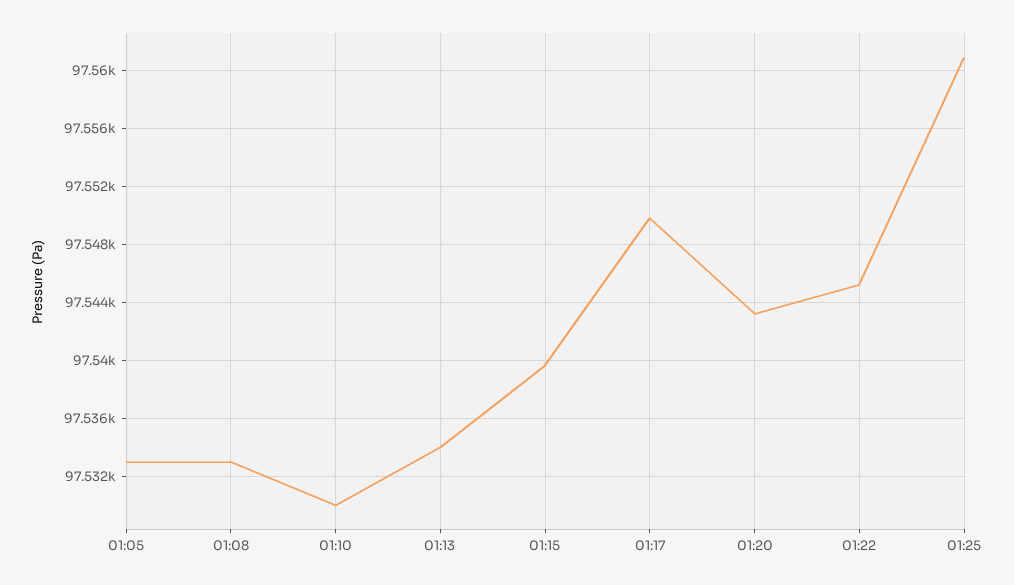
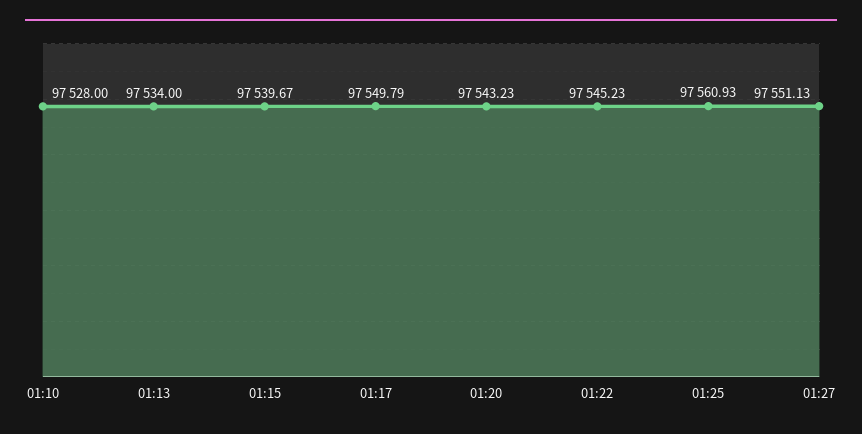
01:05: 97533 -> none
01:08: 97533 -> none
01:10: 97530 -> 97528
01:27: none -> 97551.13

